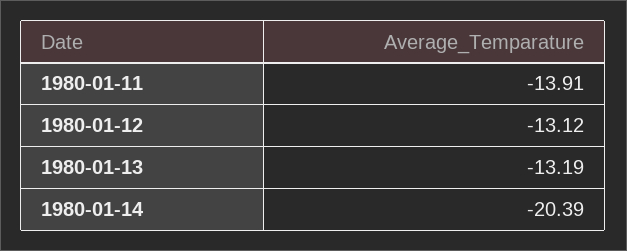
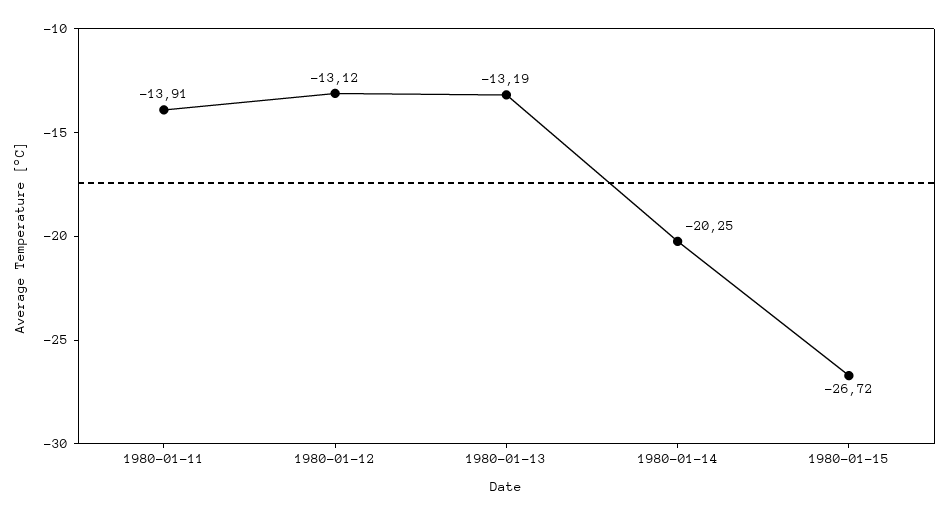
1980-01-14: -20.39 -> -20.25
1980-01-15: none -> -26.72

